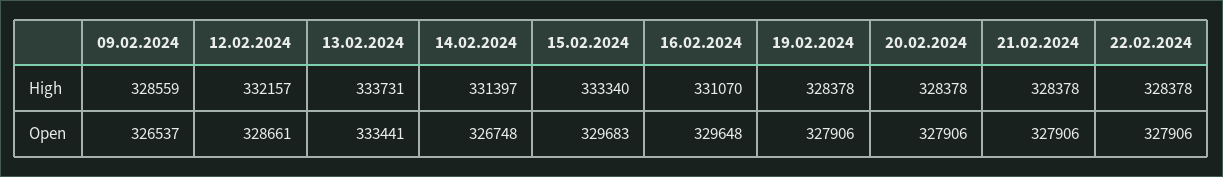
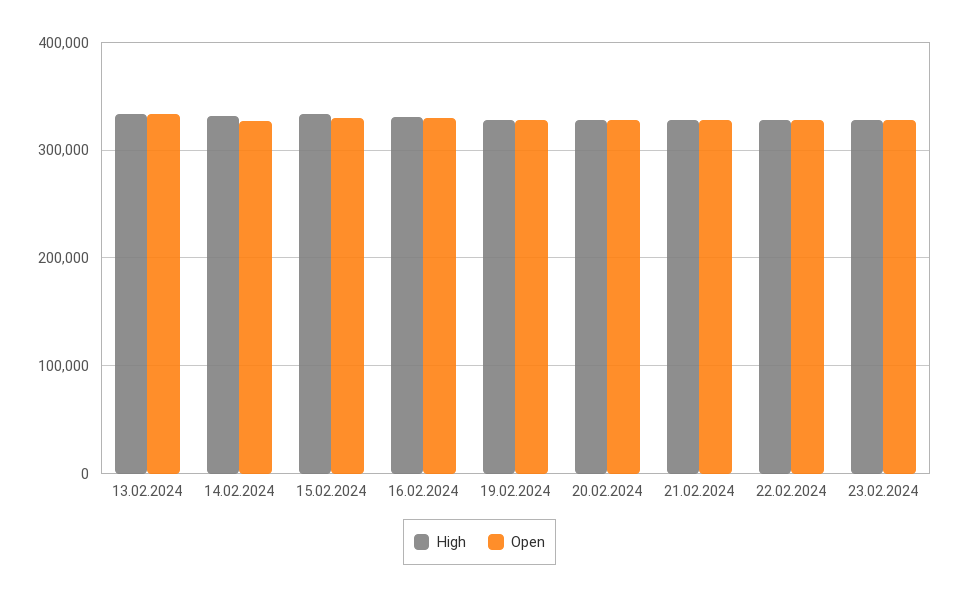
High, 09.02.2024: 328559 -> none
High, 12.02.2024: 332157 -> none
Open, 09.02.2024: 326537 -> none
Open, 12.02.2024: 328661 -> none
High, 23.02.2024: none -> 330000
Open, 23.02.2024: none -> 330000

